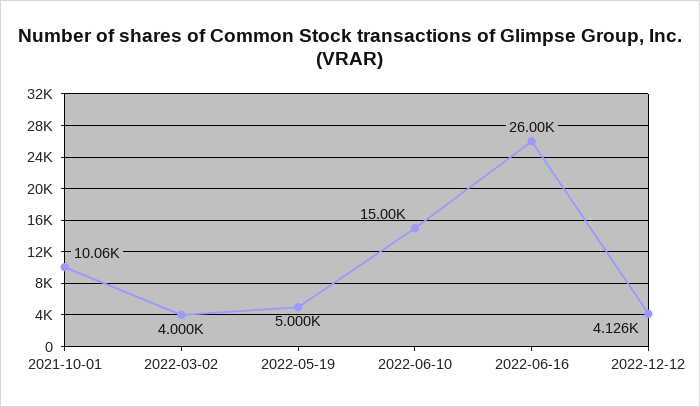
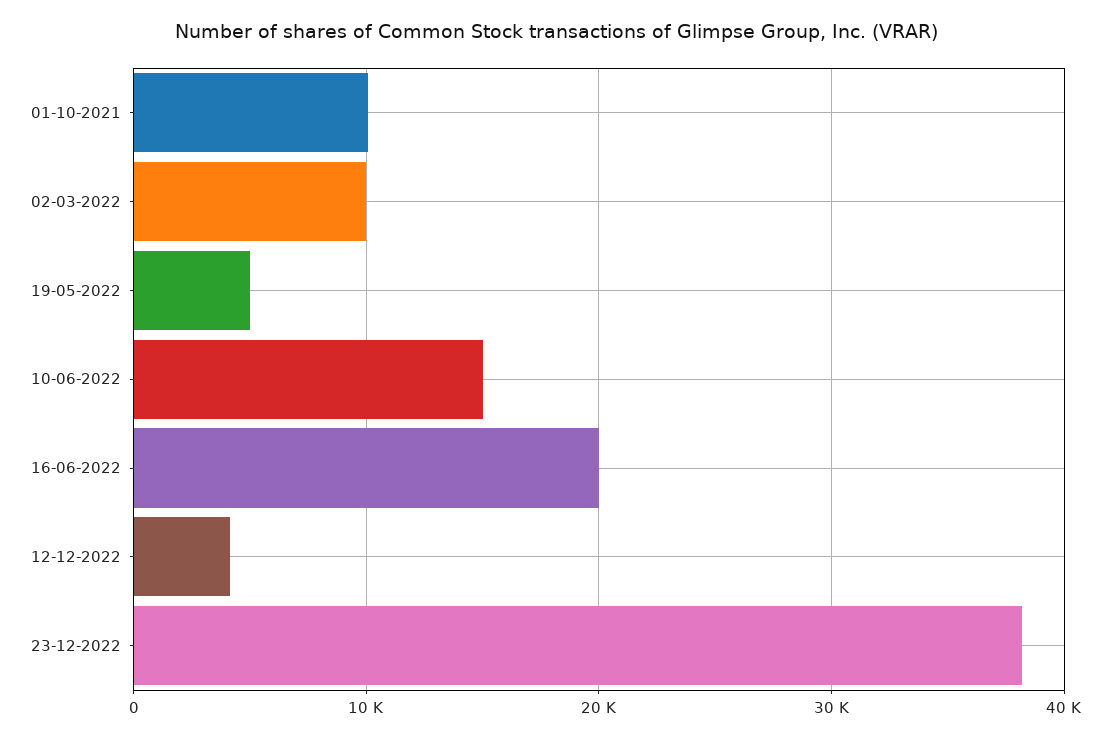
2022-03-02: 4000 -> 10000
2022-06-16: 26000 -> 20000
23-12-2022: none -> 38000

